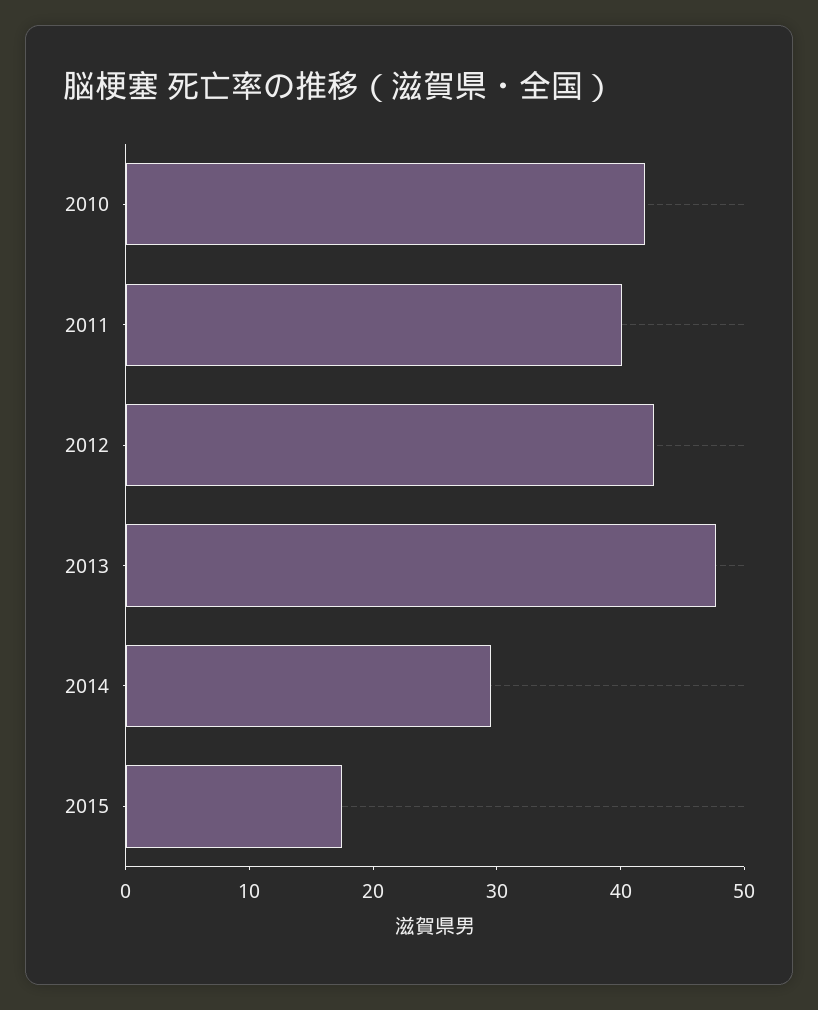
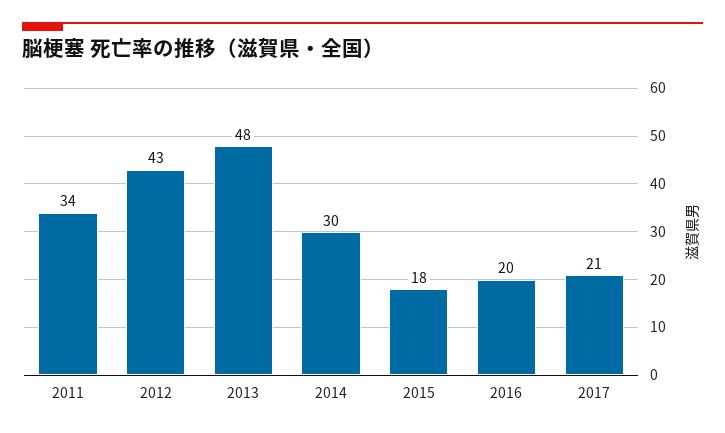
2010: 42 -> none
2011: 40 -> 34
2016: none -> 20
2017: none -> 21

